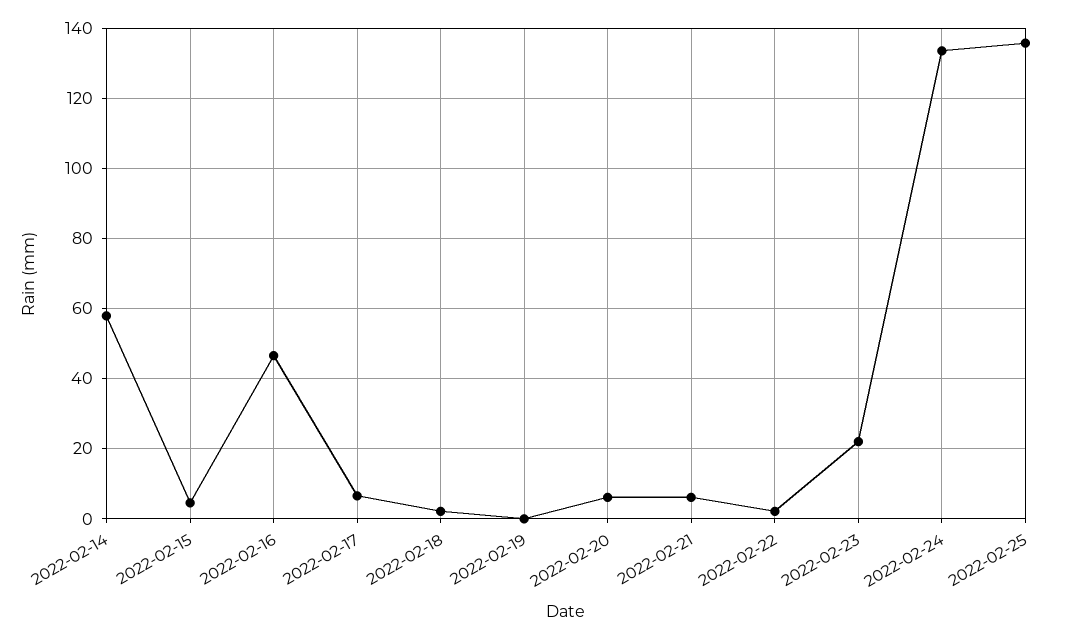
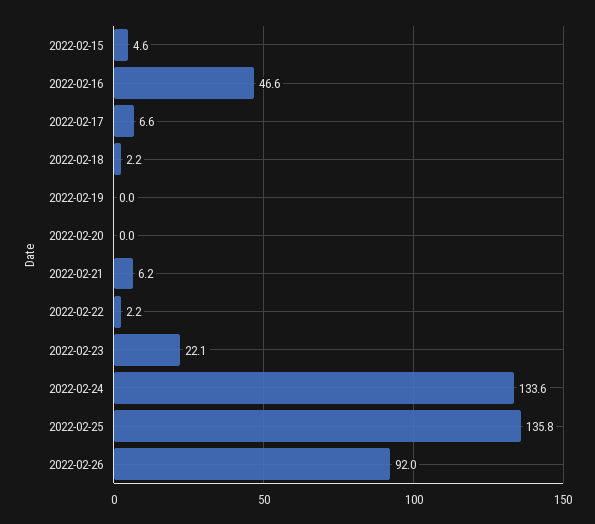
2022-02-14: 58 -> none
2022-02-20: 6 -> 0
2022-02-26: none -> 92

